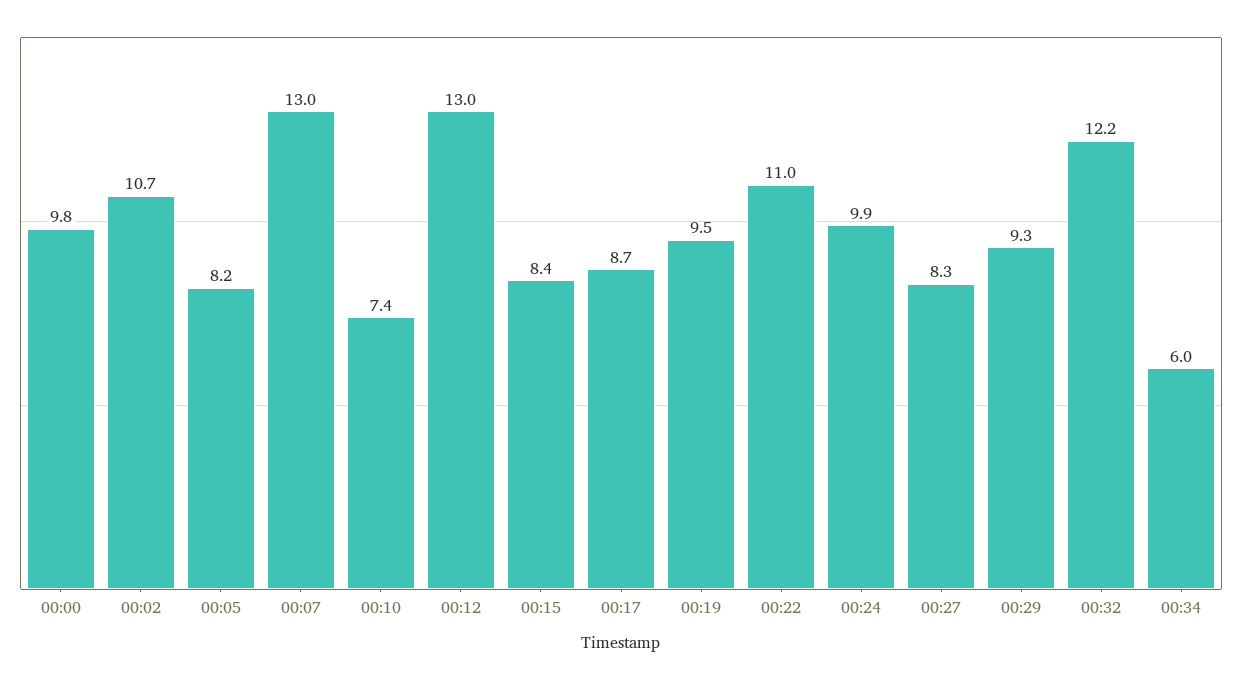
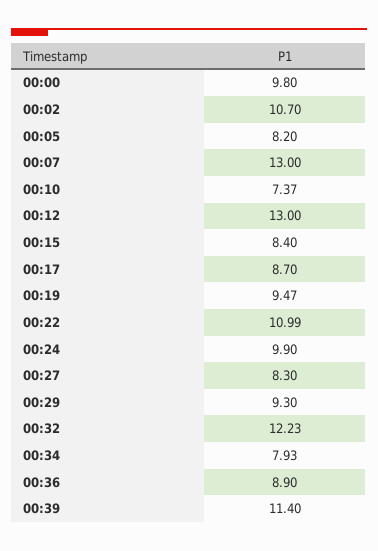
00:34: 6 -> 7.93
00:36: none -> 8.9
00:39: none -> 11.4

